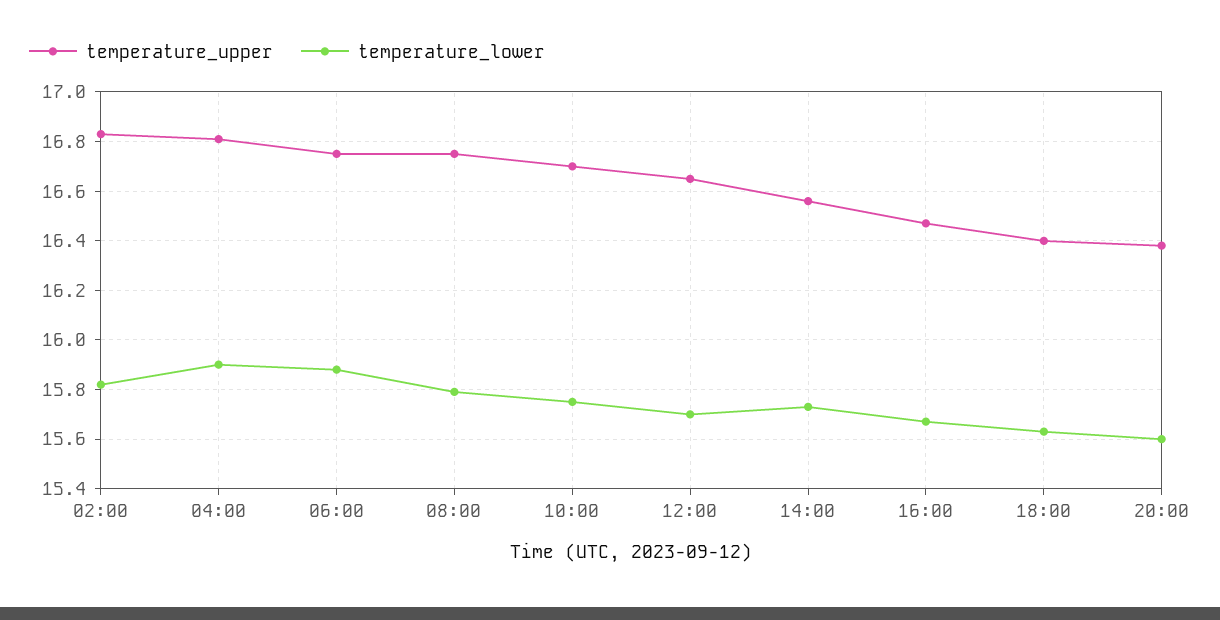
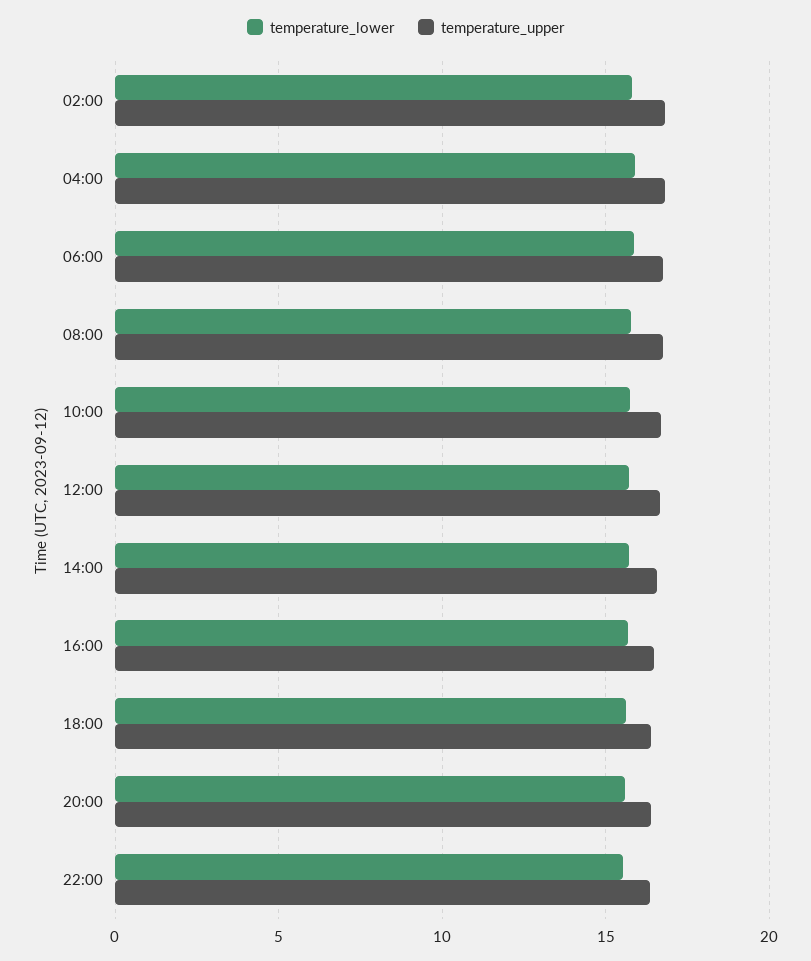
temperature_lower, 22:00: none -> 15.5
temperature_upper, 22:00: none -> 16.5

